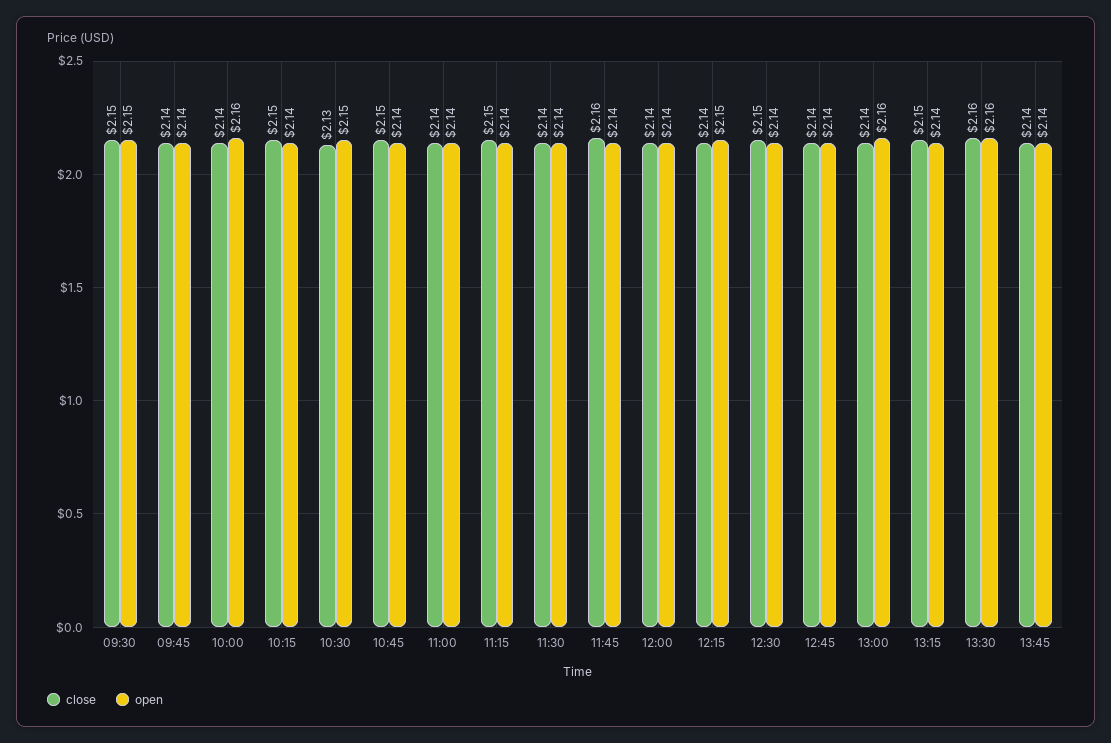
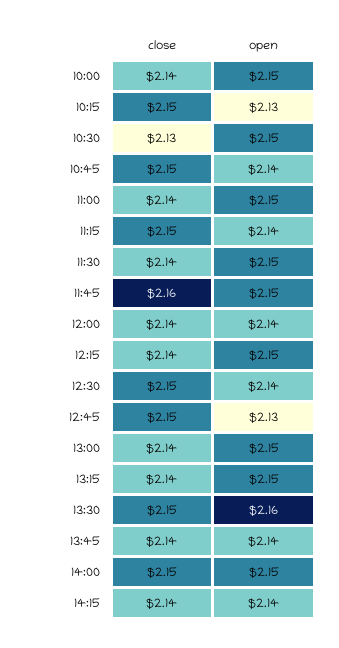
close, 09:30: 2.15 -> none
open, 09:30: 2.15 -> none
close, 09:45: 2.14 -> none
open, 09:45: 2.14 -> none
open, 10:00: 2.16 -> 2.15
open, 10:15: 2.14 -> 2.13
open, 11:00: 2.14 -> 2.15
open, 11:30: 2.14 -> 2.15
open, 11:45: 2.14 -> 2.15
close, 12:45: 2.14 -> 2.15
open, 12:45: 2.14 -> 2.13
open, 13:00: 2.16 -> 2.15
close, 13:15: 2.15 -> 2.14
open, 13:15: 2.14 -> 2.15
close, 13:30: 2.16 -> 2.15
close, 14:00: none -> 2.15
open, 14:00: none -> 2.15
close, 14:15: none -> 2.14
open, 14:15: none -> 2.14

